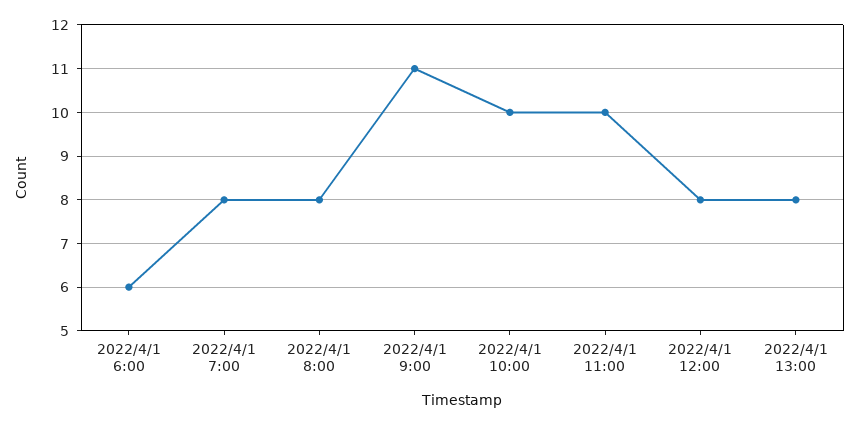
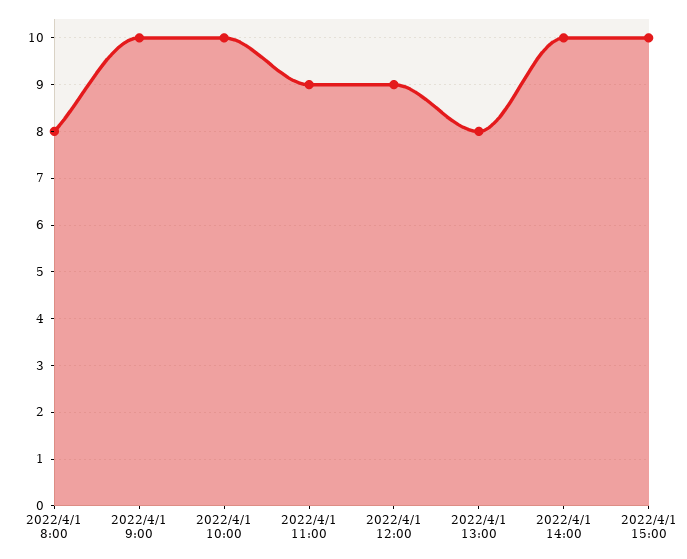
2022/4/1 6:00: 6 -> none
2022/4/1 7:00: 8 -> none
2022/4/1 9:00: 11 -> 10
2022/4/1 11:00: 10 -> 9
2022/4/1 12:00: 8 -> 9
2022/4/1 14:00: none -> 10
2022/4/1 15:00: none -> 10

